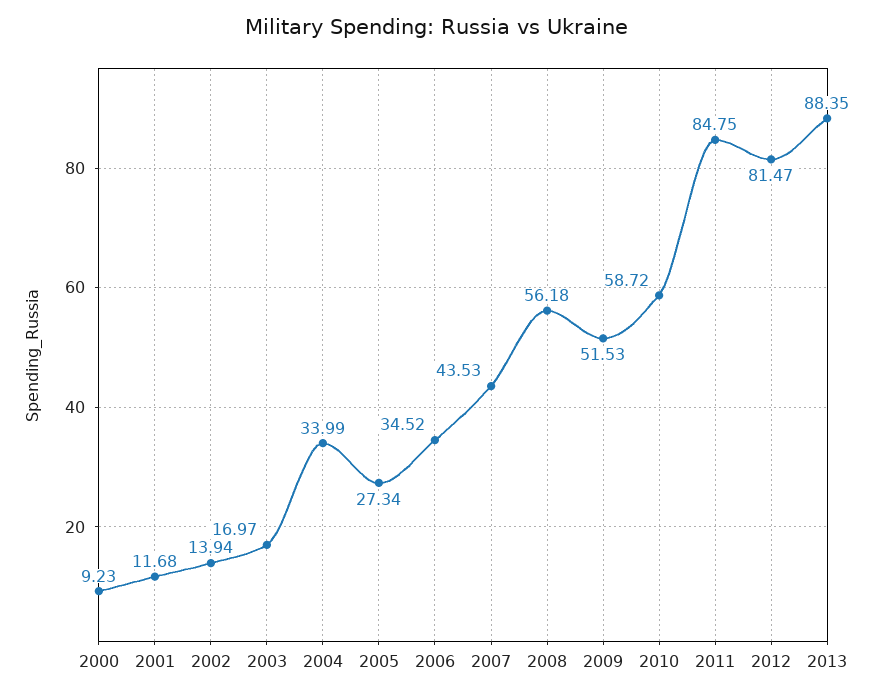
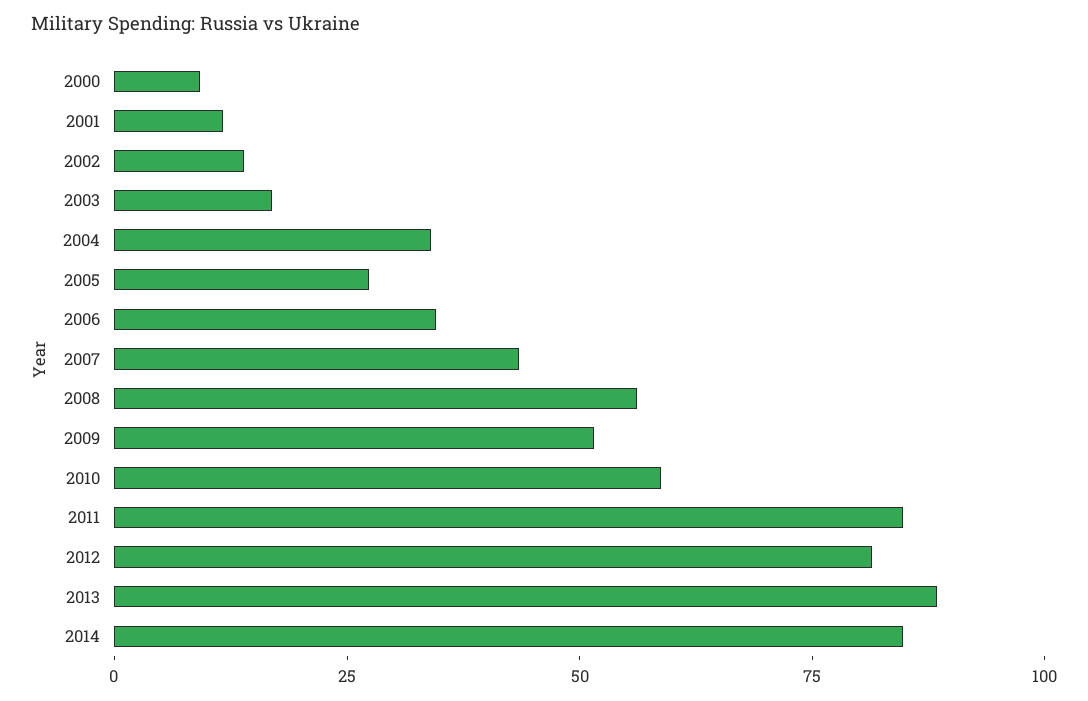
2014: none -> 85

